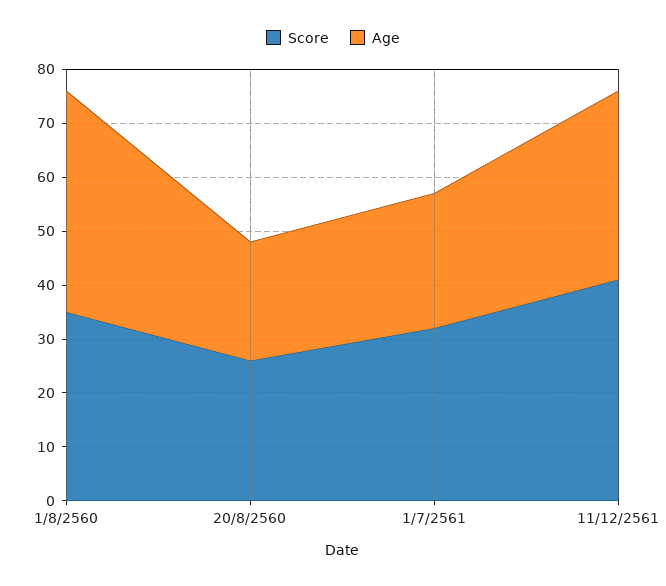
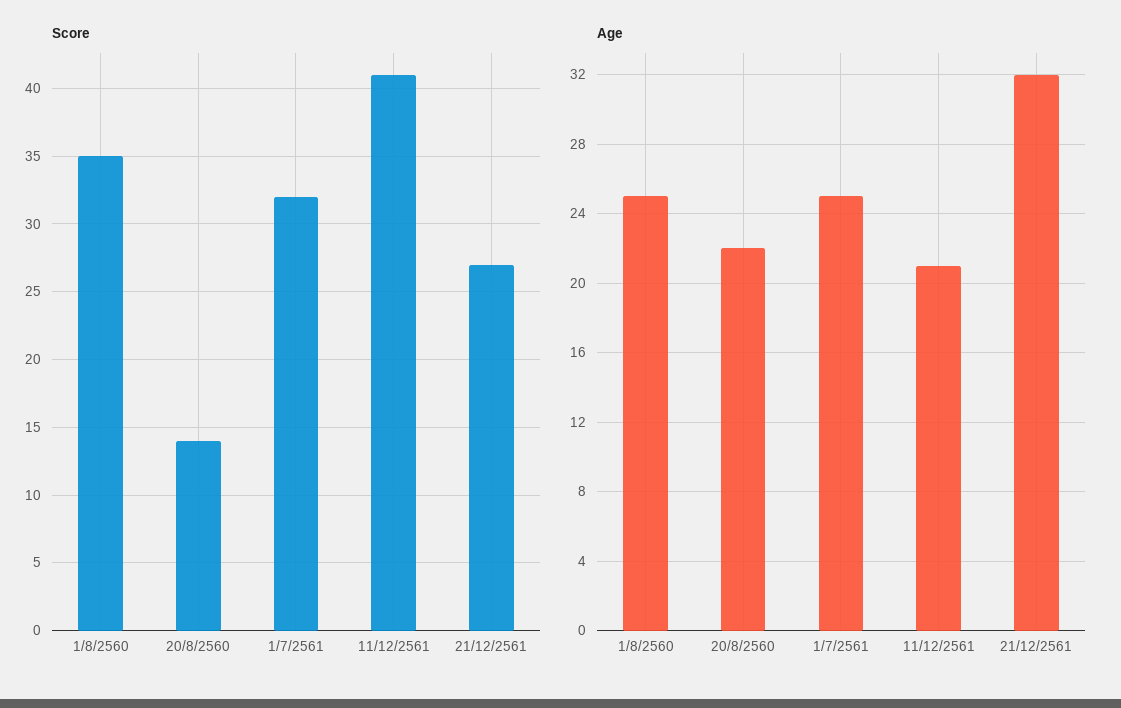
Age, 1/8/2560: 40 -> 25
Score, 20/8/2560: 25 -> 14
Age, 11/12/2561: 35 -> 21
Score, 21/12/2561: none -> 27
Age, 21/12/2561: none -> 32

